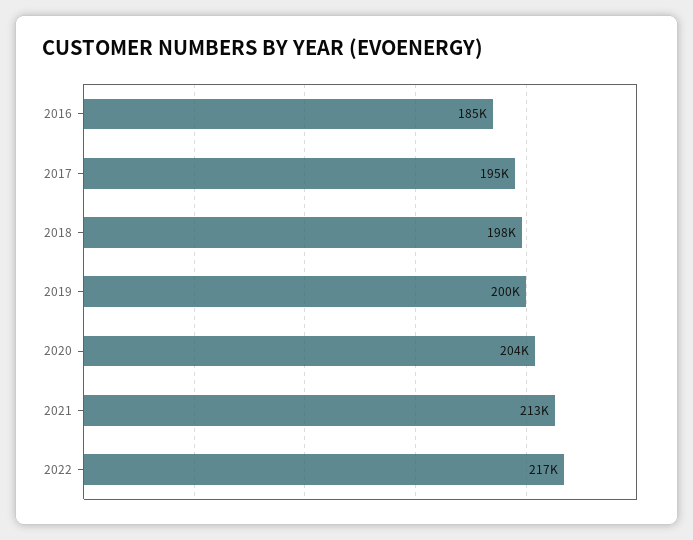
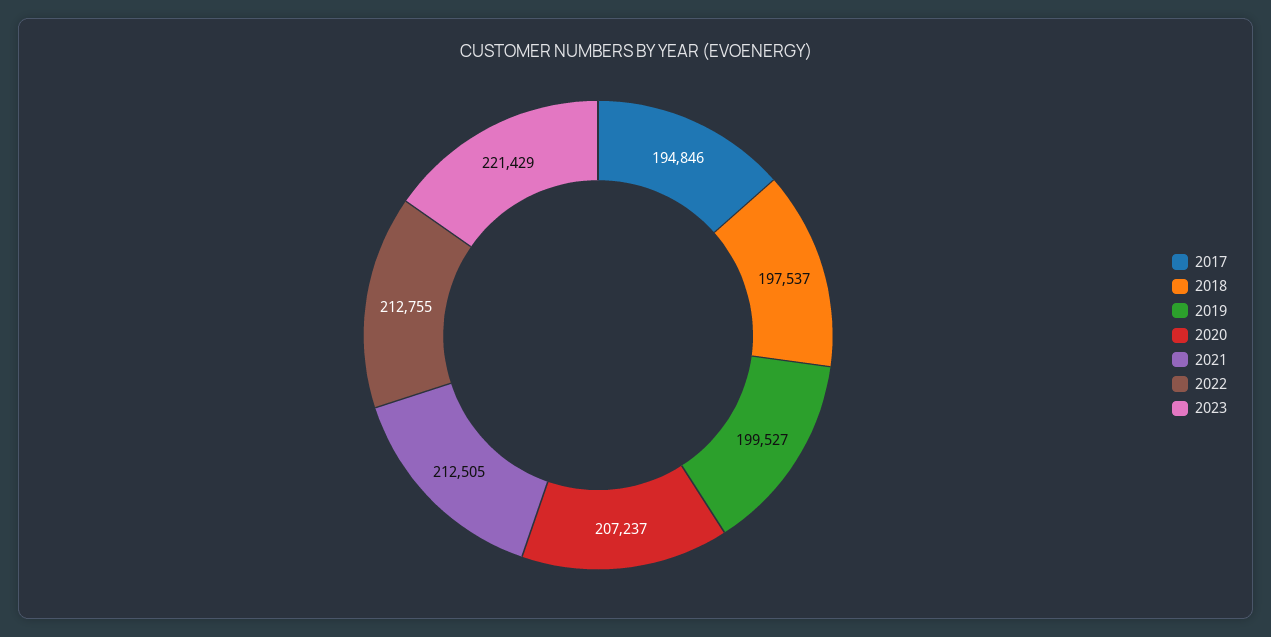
2016: 185000 -> none
2020: 204000 -> 207237
2022: 217000 -> 212755
2023: none -> 221429

